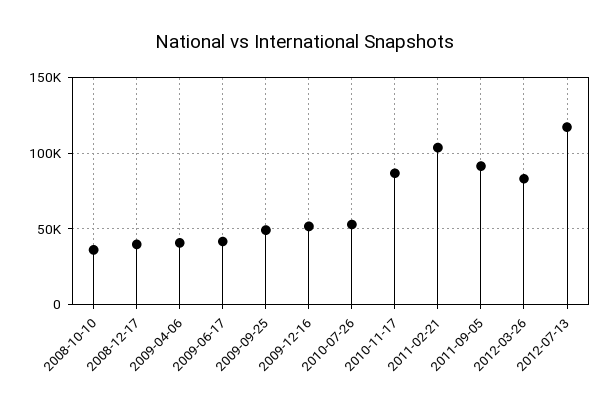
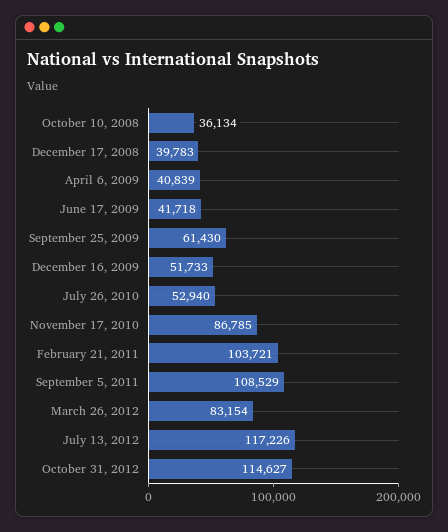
2009-09-25: 50000 -> 61430
2011-09-05: 90000 -> 108529
October 31, 2012: none -> 114627

